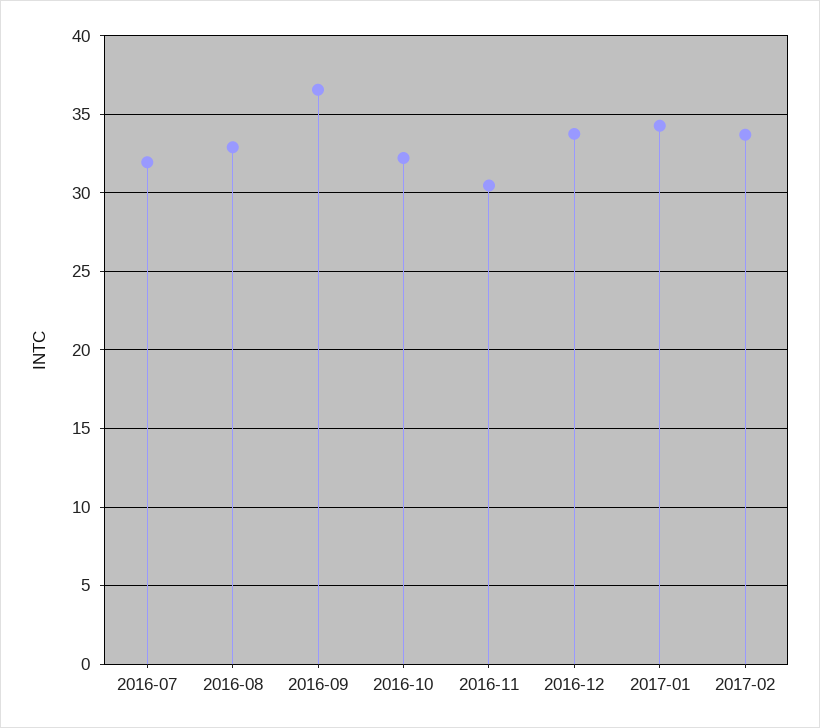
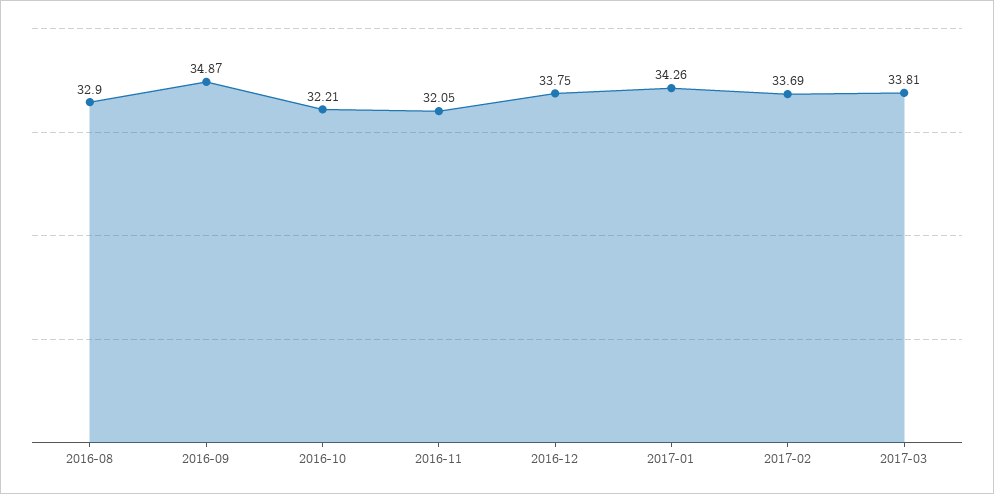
2016-07: 32 -> none
2016-09: 36.5 -> 34.87
2016-11: 30.5 -> 32.05
2017-03: none -> 33.81

